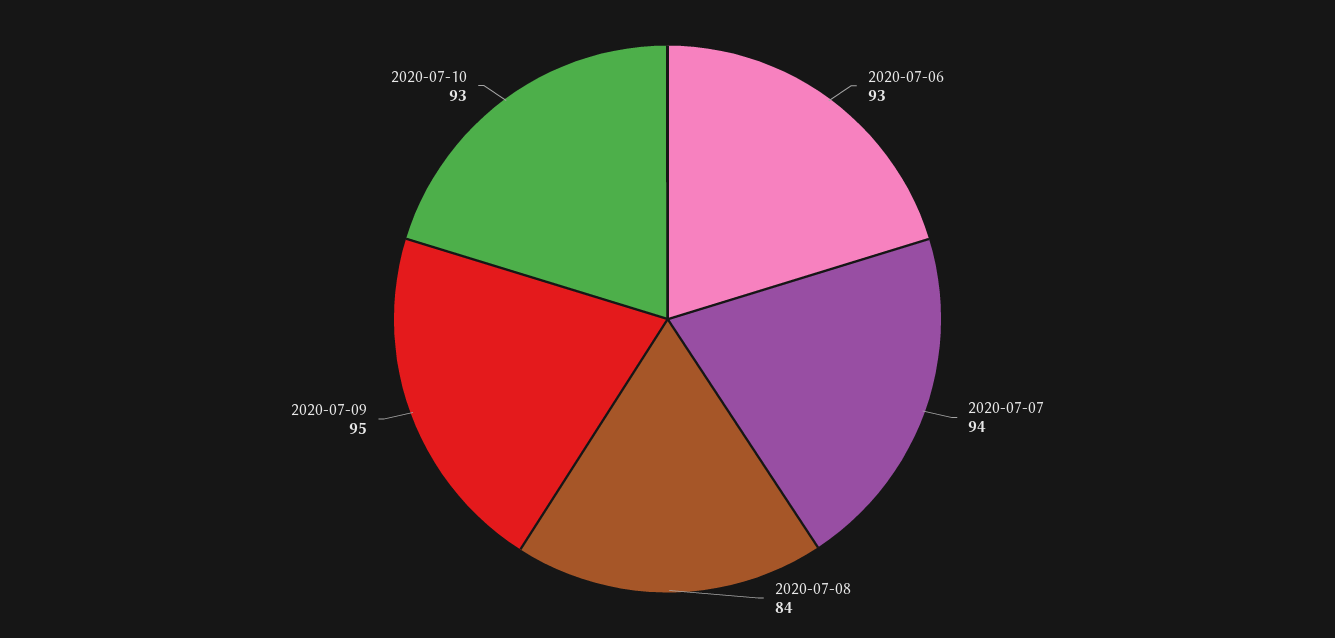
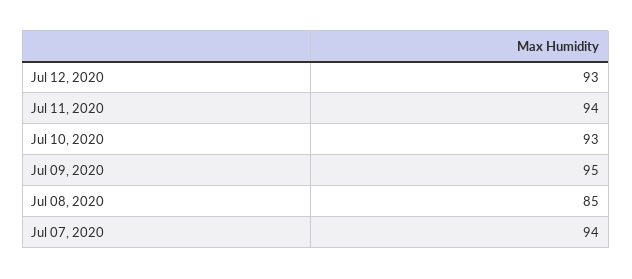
2020-07-06: 93 -> none
2020-07-08: 84 -> 85
Jul 12, 2020: none -> 93
Jul 11, 2020: none -> 94

